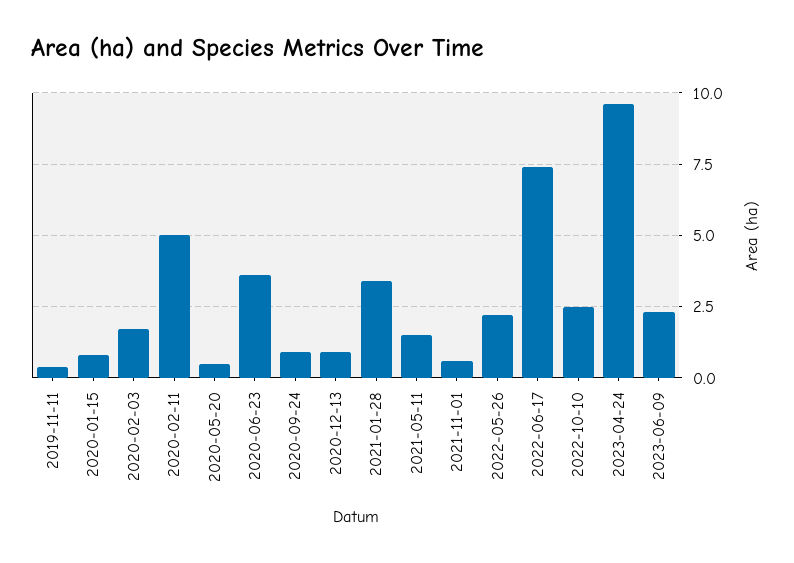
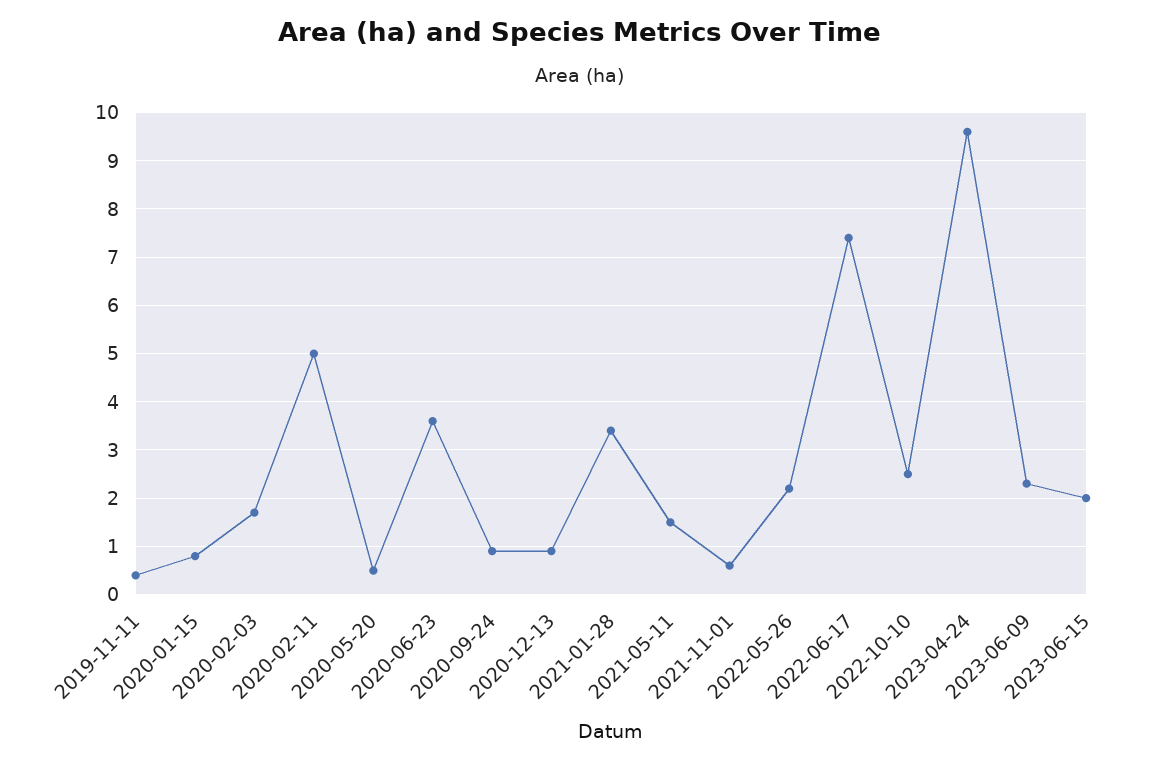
2023-06-15: none -> 2

